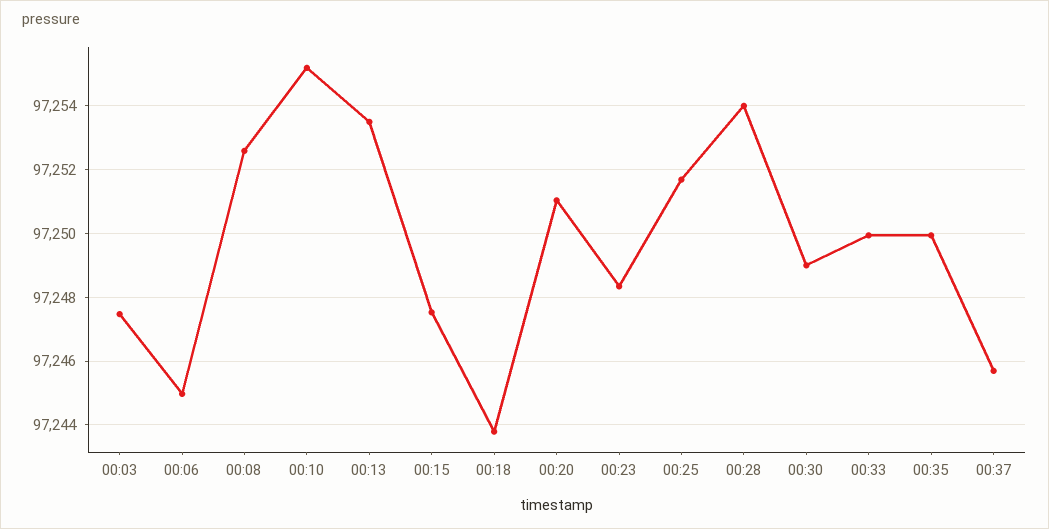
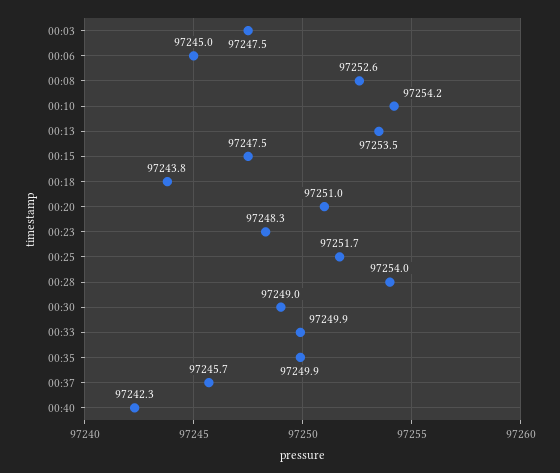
00:10: 97255.2 -> 97254.2
00:40: none -> 97242.3

